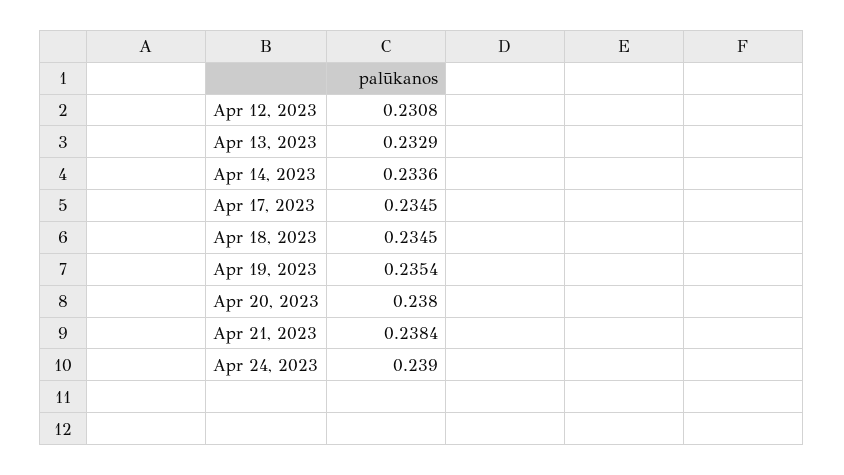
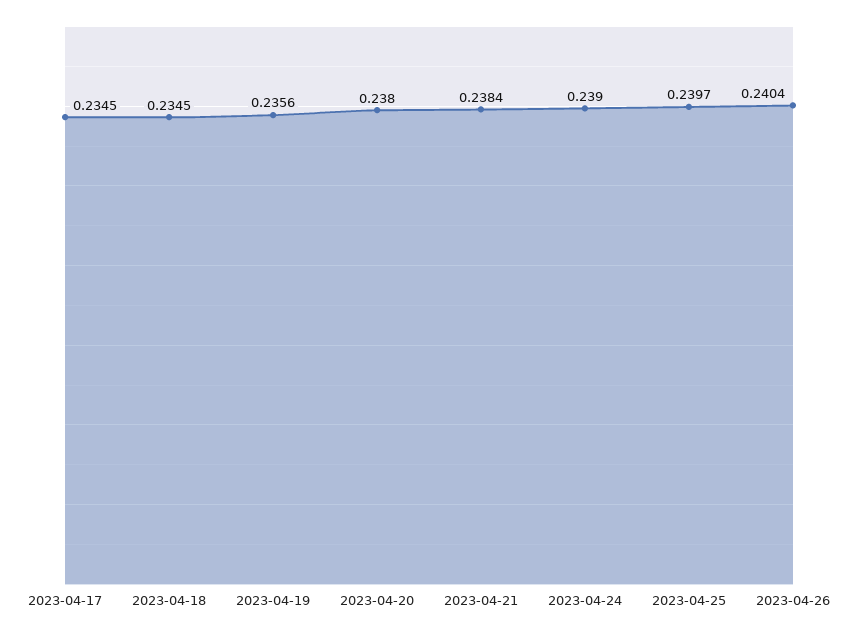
Apr 12, 2023: 0.2308 -> none
Apr 13, 2023: 0.2329 -> none
Apr 14, 2023: 0.2336 -> none
Apr 19, 2023: 0.2354 -> 0.2356
2023-04-25: none -> 0.2397
2023-04-26: none -> 0.2404

